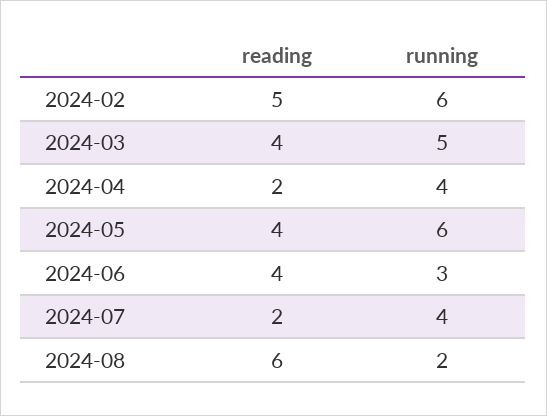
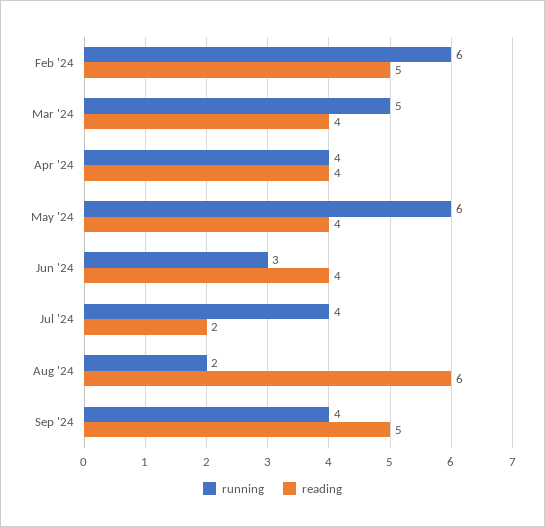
reading, 2024-04: 2 -> 4
running, Sep '24: none -> 4
reading, Sep '24: none -> 5

